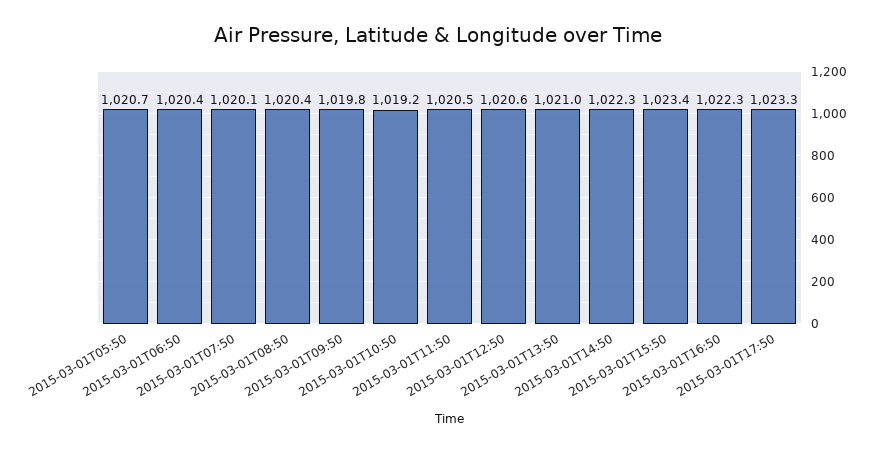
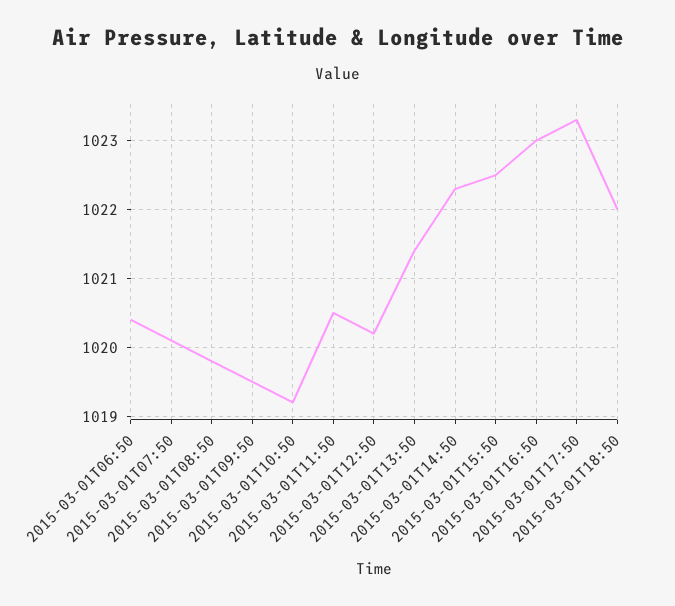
2015-03-01T05:50: 1020.7 -> none
2015-03-01T08:50: 1020.4 -> 1019.8
2015-03-01T09:50: 1019.8 -> 1019.5
2015-03-01T12:50: 1020.6 -> 1020.2
2015-03-01T13:50: 1021 -> 1021.4
2015-03-01T15:50: 1023.4 -> 1022.5
2015-03-01T16:50: 1022.3 -> 1023
2015-03-01T18:50: none -> 1022

